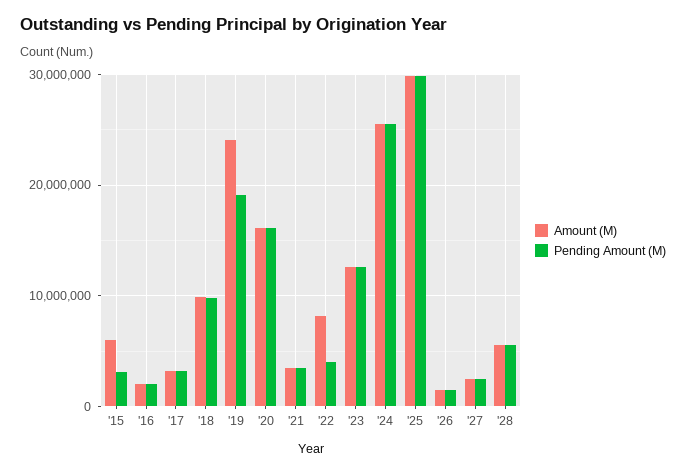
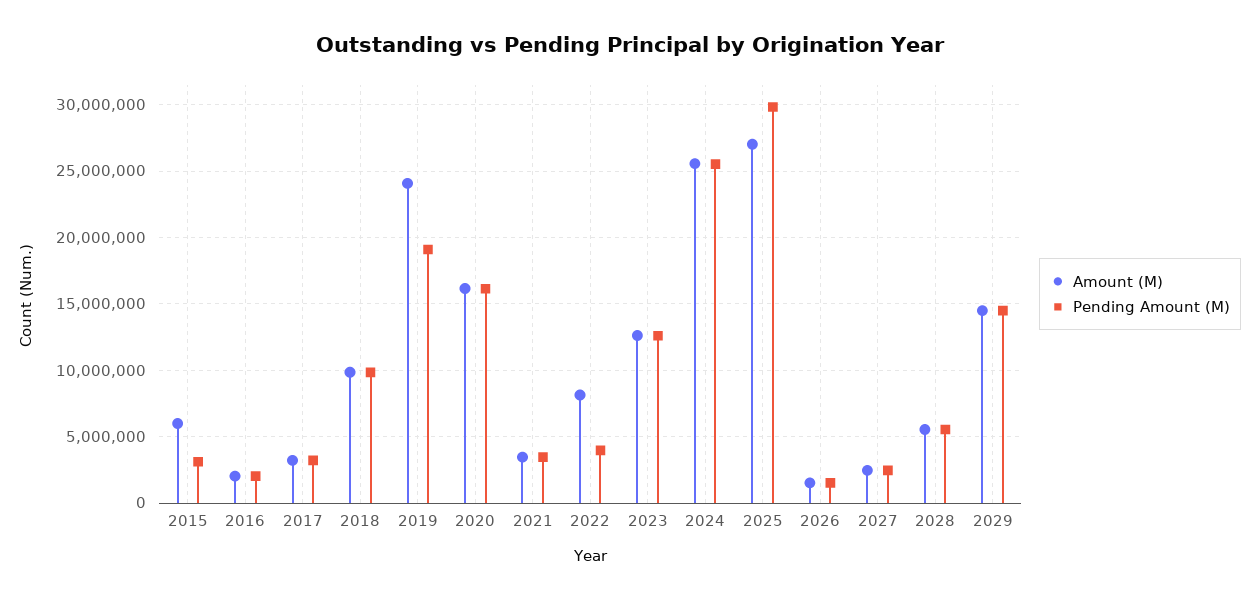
Amount (M), '25: 30000000 -> 27000000
Amount (M), 2029: none -> 14500000
Pending Amount (M), 2029: none -> 14500000

